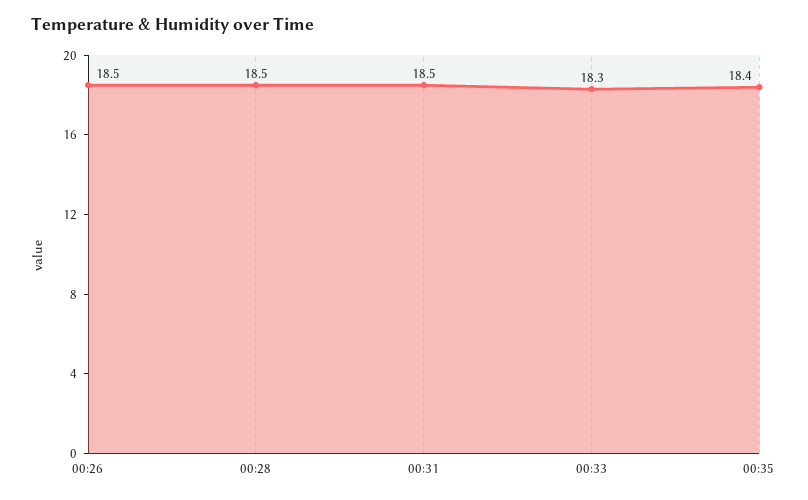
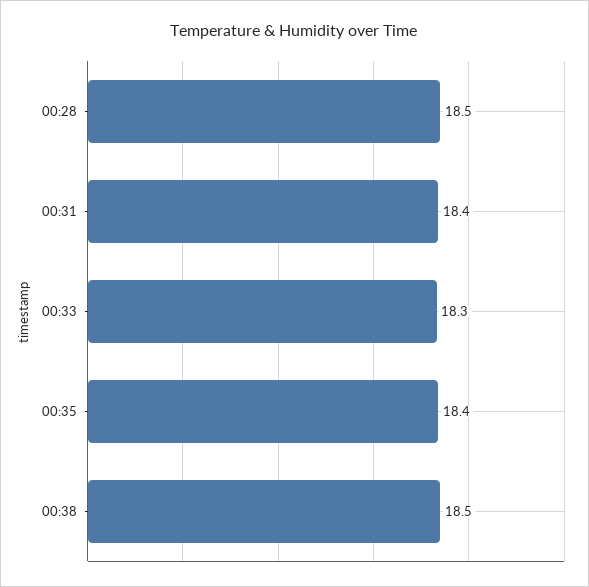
00:26: 18.5 -> none
00:31: 18.5 -> 18.4
00:38: none -> 18.5

